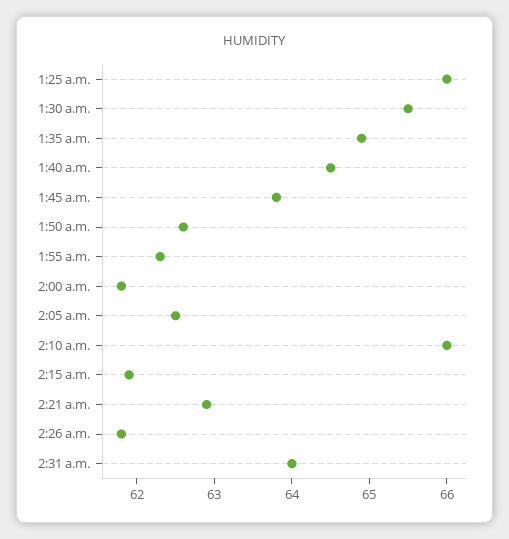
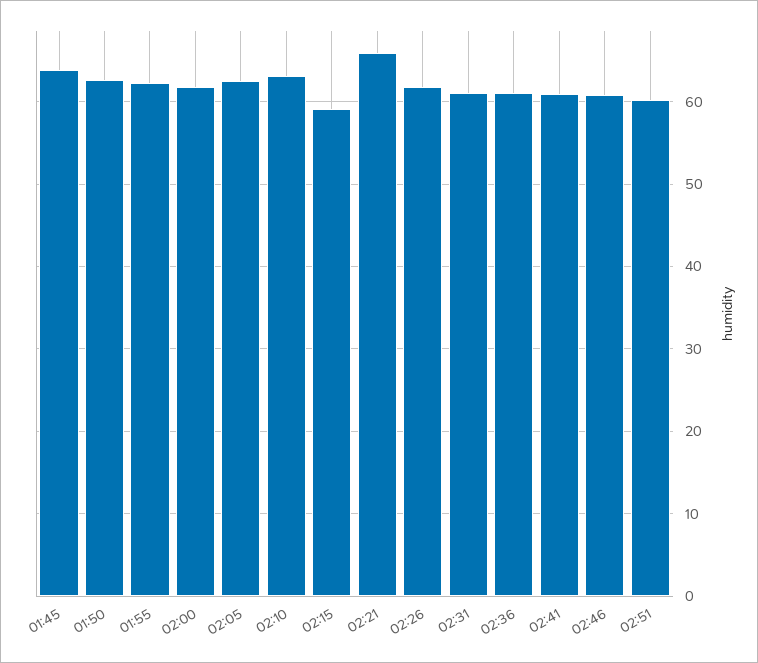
1:25 a.m.: 66 -> none
1:30 a.m.: 65.5 -> none
1:35 a.m.: 65 -> none
1:40 a.m.: 64.5 -> none
2:10 a.m.: 66 -> 63
2:15 a.m.: 62 -> 59
2:21 a.m.: 63 -> 66
2:31 a.m.: 64 -> 61
02:36: none -> 61
02:41: none -> 61
02:46: none -> 61
02:51: none -> 60

